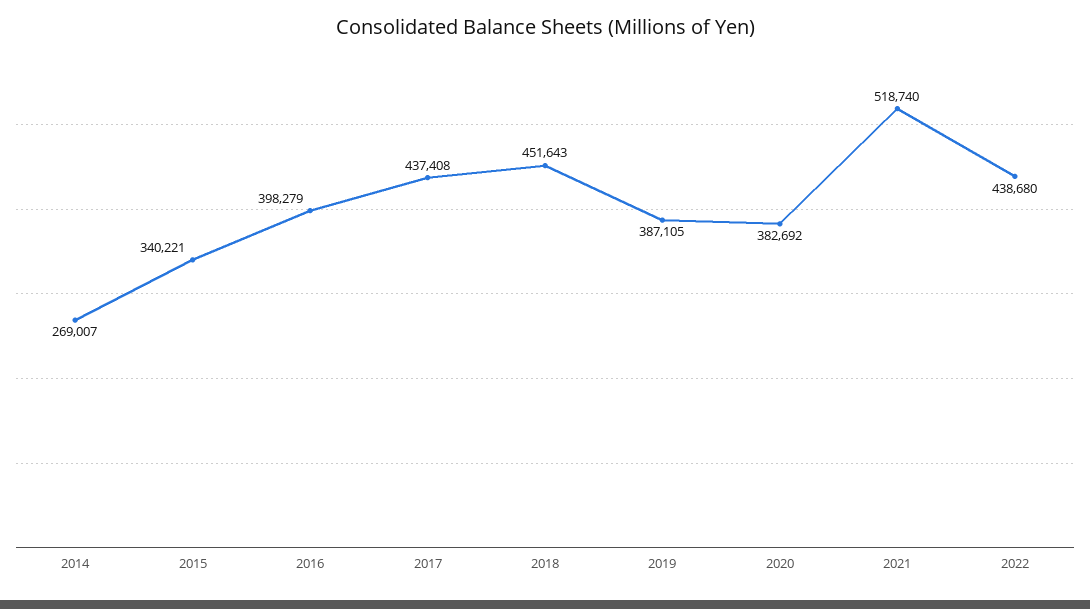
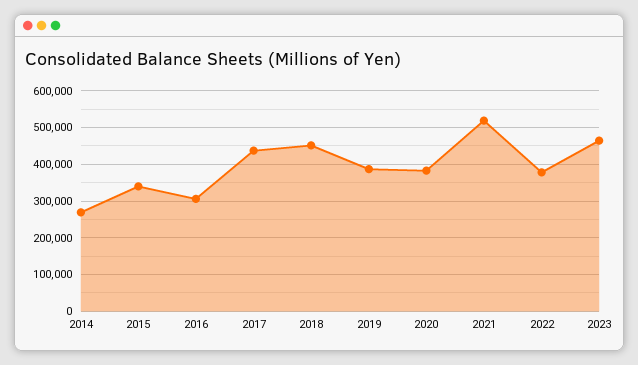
2016: 398279 -> 300000
2022: 438680 -> 380000
2023: none -> 460000

